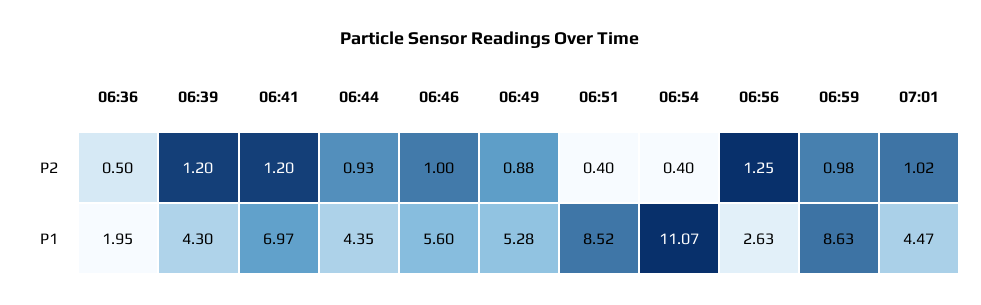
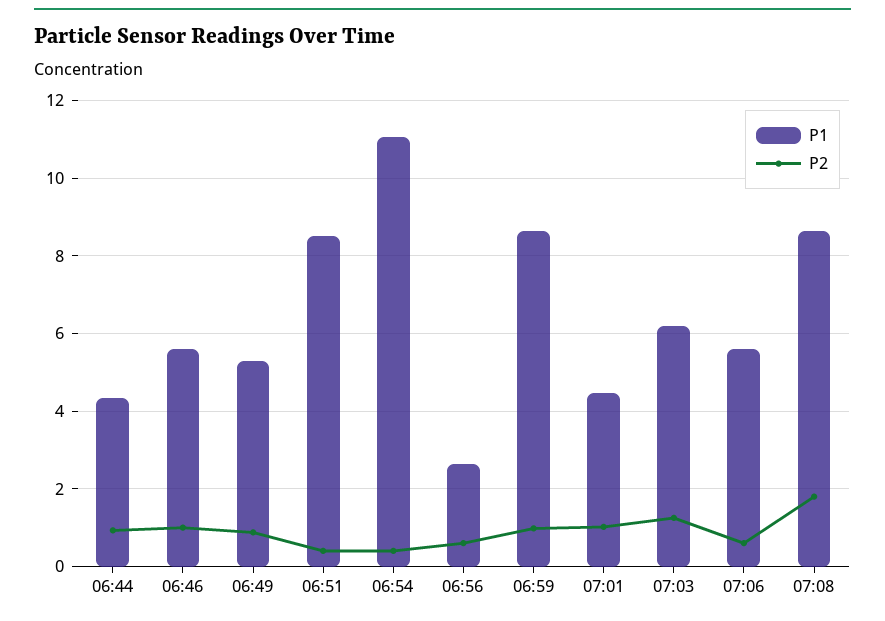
P2, 06:36: 0.5 -> none
P2, 06:39: 1.2 -> none
P2, 06:41: 1.2 -> none
P2, 06:56: 1.25 -> 0.6
P1, 06:36: 1.95 -> none
P1, 06:39: 4.3 -> none
P1, 06:41: 6.97 -> none
P1, 07:03: none -> 6.2
P2, 07:03: none -> 1.2
P1, 07:06: none -> 5.6
P2, 07:06: none -> 0.6
P1, 07:08: none -> 8.6
P2, 07:08: none -> 1.8

